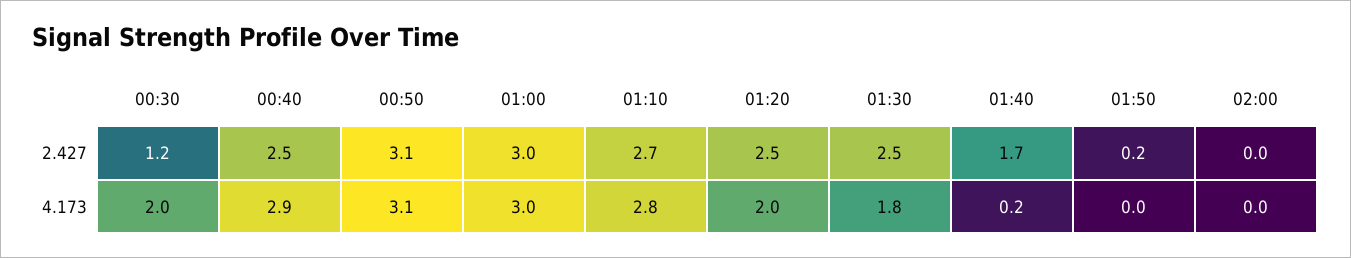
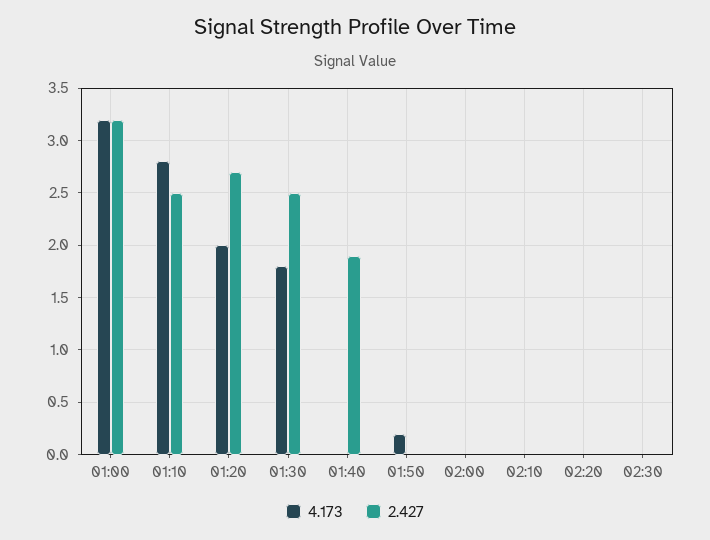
2.427, 00:30: 1.2 -> none
2.427, 00:40: 2.5 -> none
2.427, 00:50: 3.1 -> none
2.427, 01:00: 3 -> 3.2
2.427, 01:10: 2.7 -> 2.5
2.427, 01:20: 2.5 -> 2.7
2.427, 01:40: 1.7 -> 1.9
2.427, 01:50: 0.2 -> 0
4.173, 00:30: 2 -> none
4.173, 00:40: 2.9 -> none
4.173, 00:50: 3.1 -> none
4.173, 01:00: 3 -> 3.2
4.173, 01:40: 0.2 -> 0
4.173, 01:50: 0 -> 0.2
4.173, 02:10: none -> 0
2.427, 02:10: none -> 0
4.173, 02:20: none -> 0
2.427, 02:20: none -> 0
4.173, 02:30: none -> 0
2.427, 02:30: none -> 0

